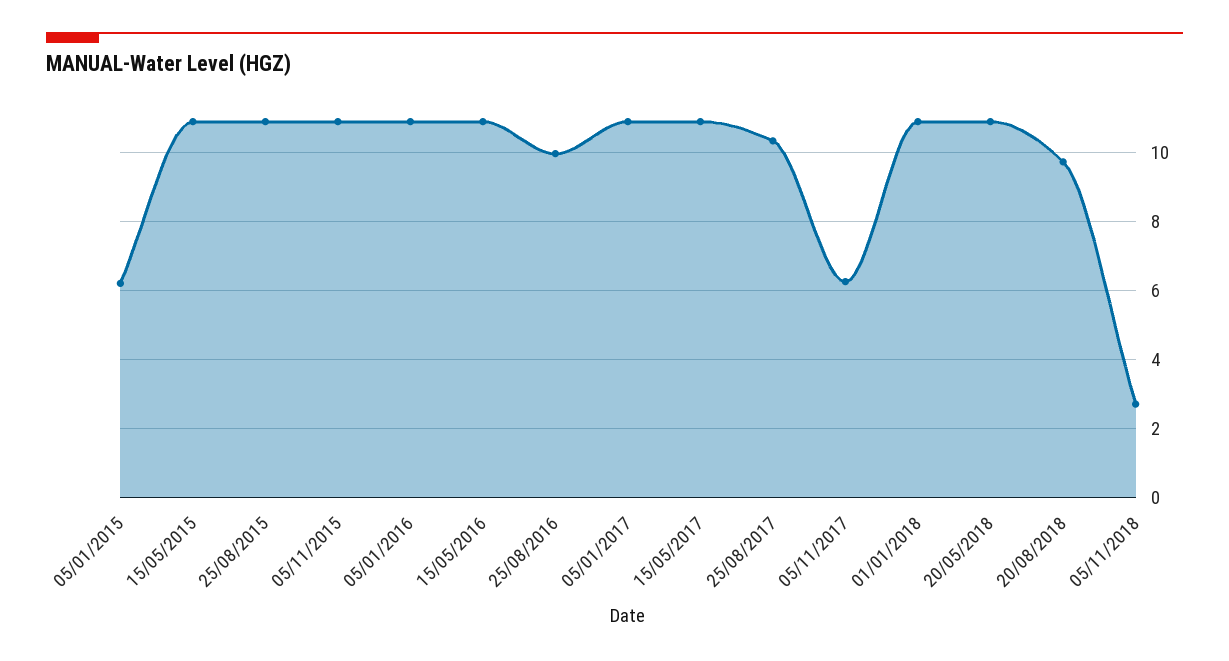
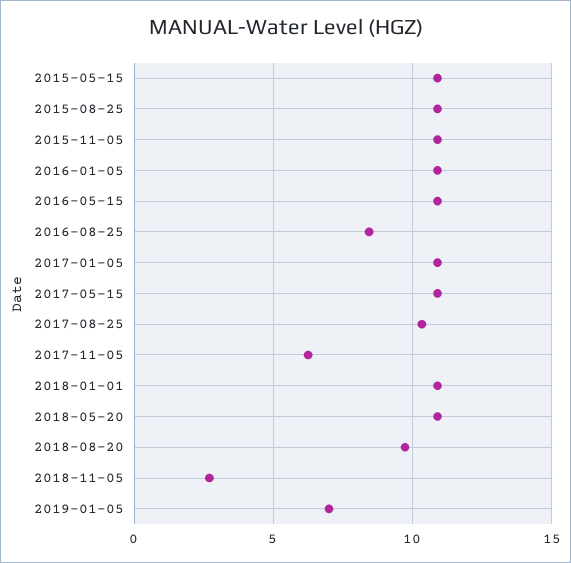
05/01/2015: 6.2 -> none
25/08/2016: 10 -> 8.5
2019-01-05: none -> 7

